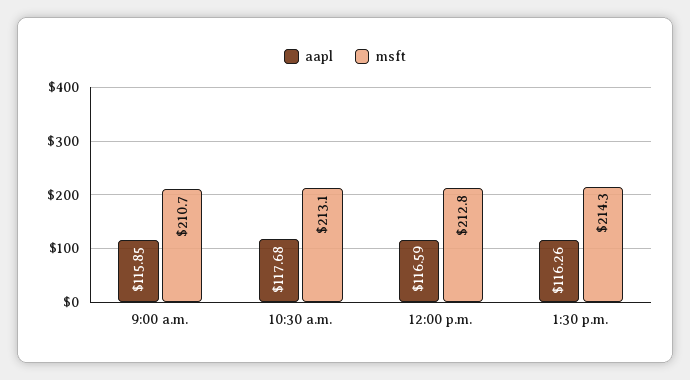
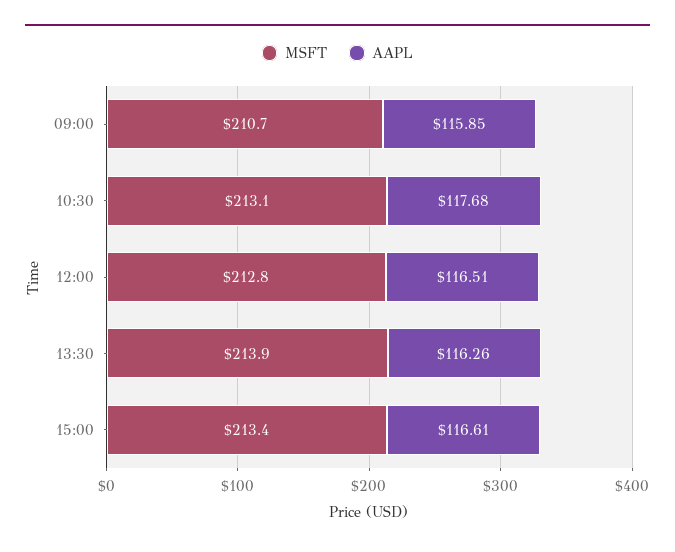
aapl, 12:00 p.m.: 116.59 -> 116.51
msft, 1:30 p.m.: 214.3 -> 213.9
msft, 15:00: none -> 213.4
aapl, 15:00: none -> 116.61

